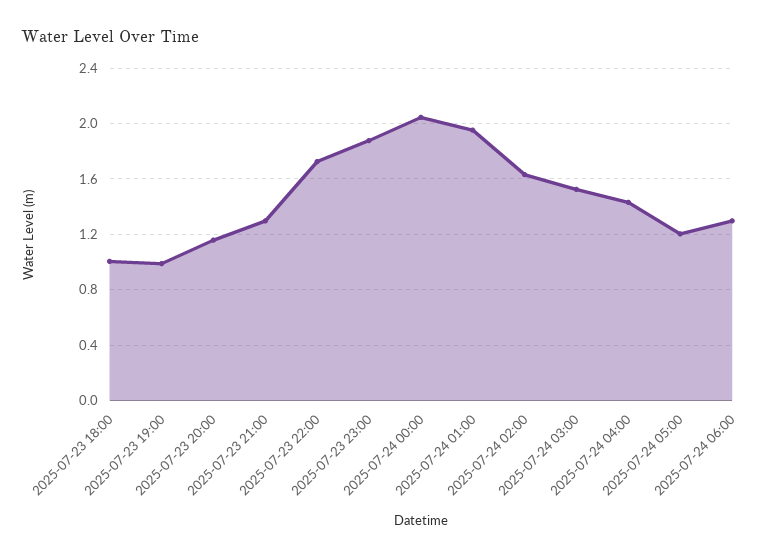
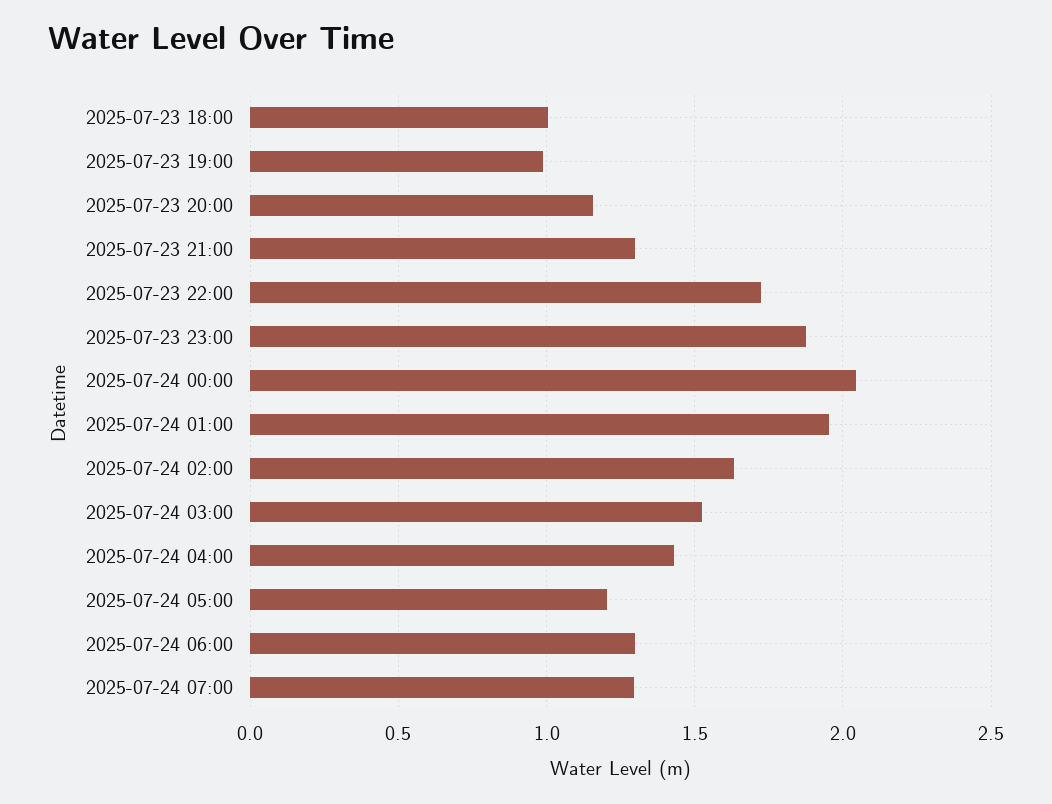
2025-07-24 07:00: none -> 1.3

